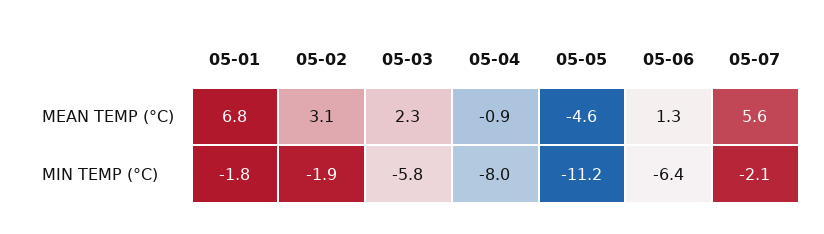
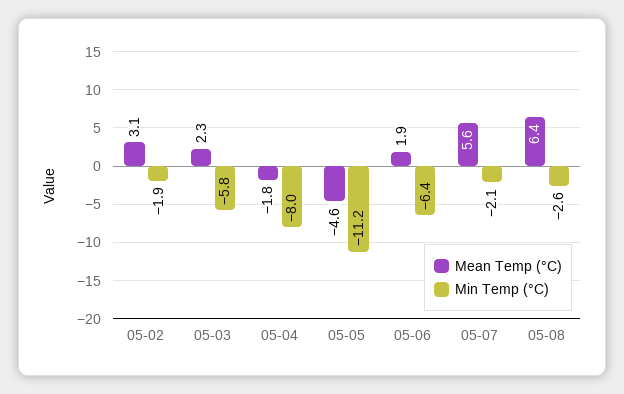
MEAN TEMP (°C), 05-01: 6.8 -> none
MEAN TEMP (°C), 05-04: -0.9 -> -1.8
MEAN TEMP (°C), 05-06: 1.3 -> 1.9
MIN TEMP (°C), 05-01: -1.8 -> none
MEAN TEMP (°C), 05-08: none -> 6.4
MIN TEMP (°C), 05-08: none -> -2.6

